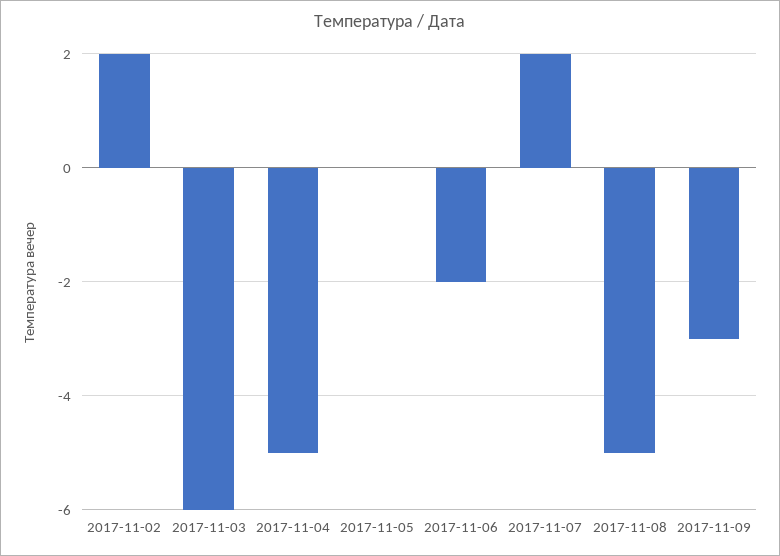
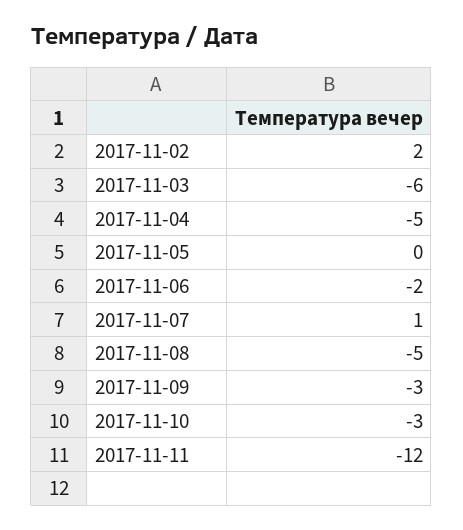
2017-11-07: 2 -> 1
2017-11-10: none -> -3
2017-11-11: none -> -12

